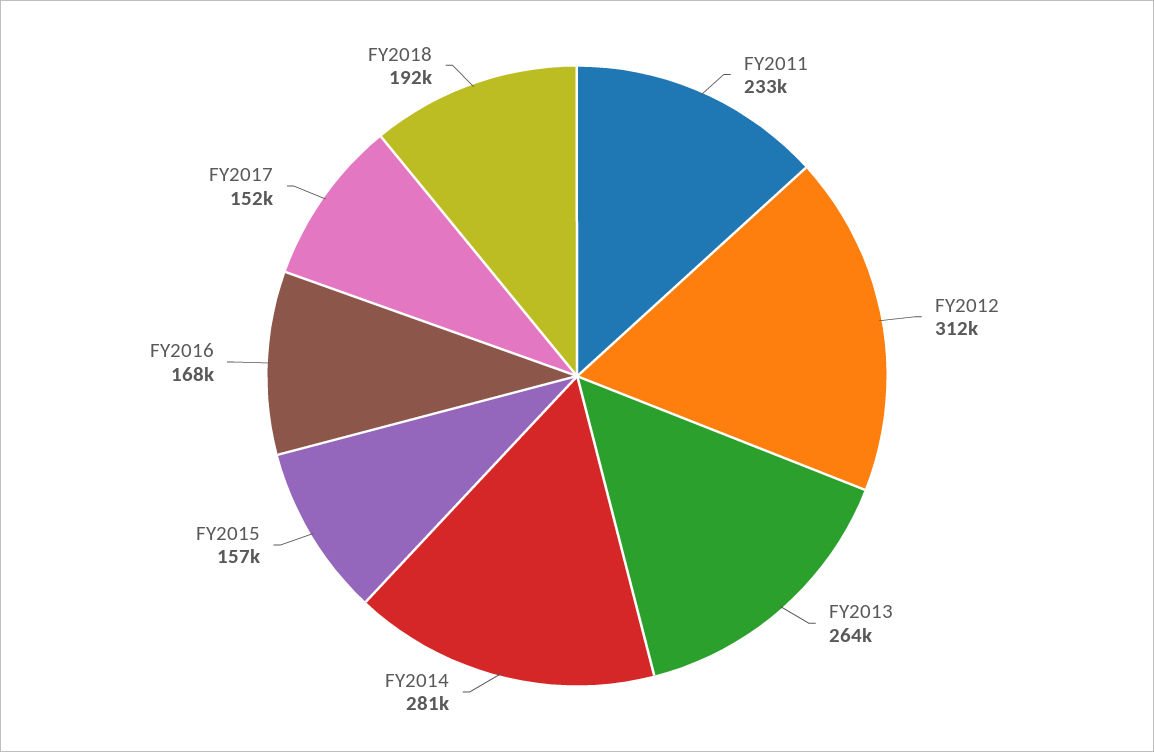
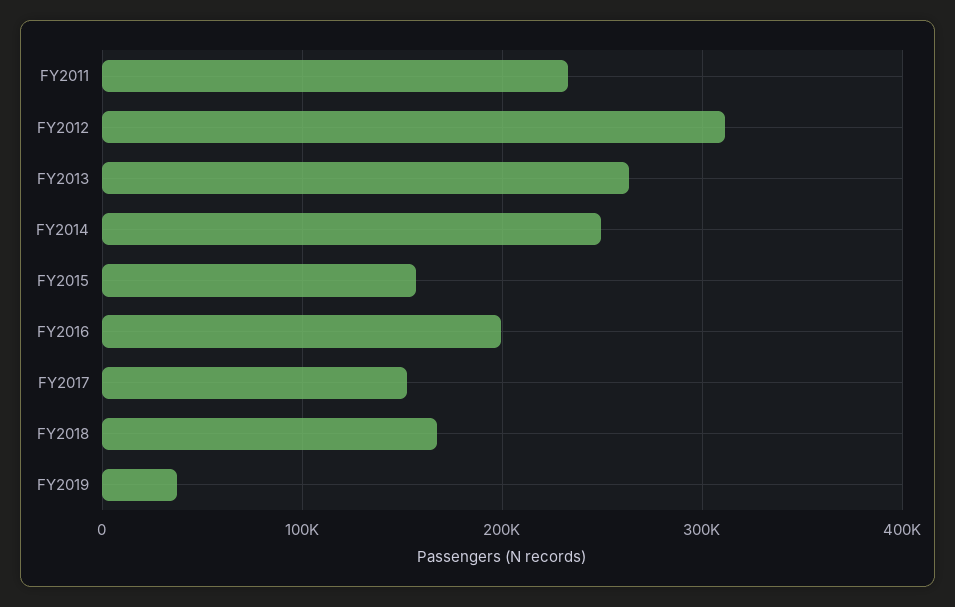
FY2014: 281000 -> 250000
FY2016: 168000 -> 200000
FY2018: 192000 -> 170000
FY2019: none -> 40000

